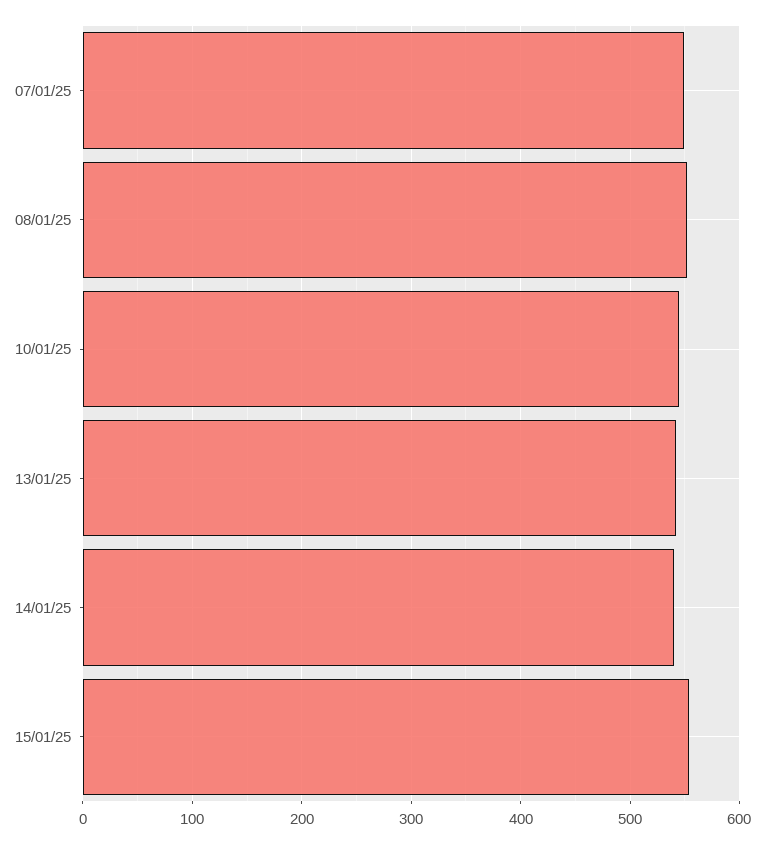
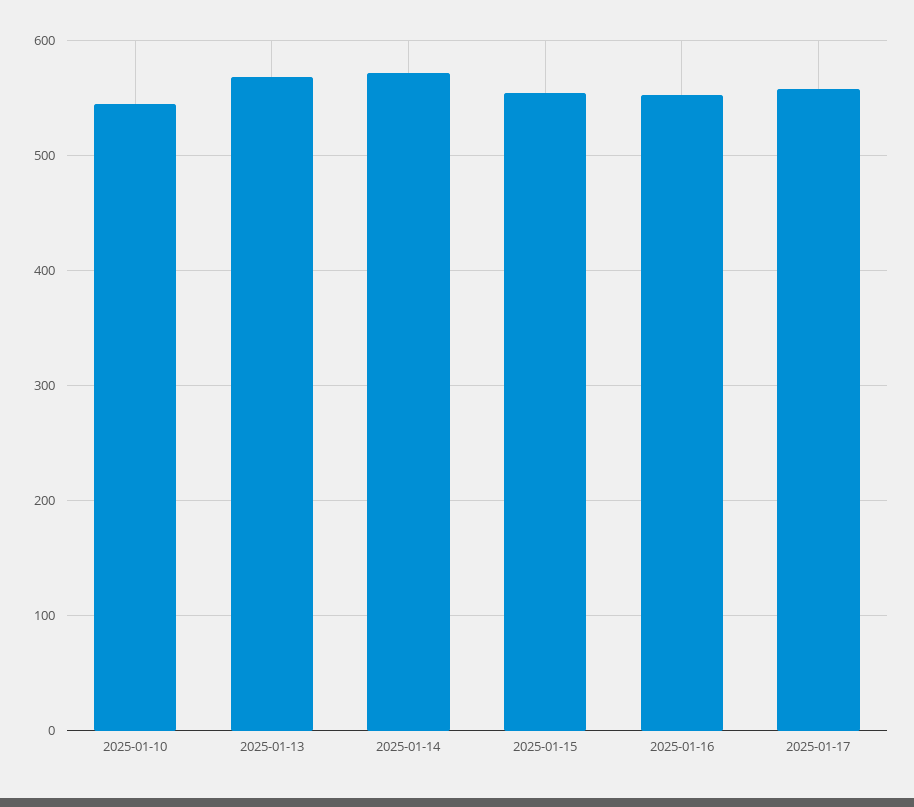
07/01/25: 550 -> none
08/01/25: 550 -> none
13/01/25: 540 -> 570
14/01/25: 540 -> 570
2025-01-16: none -> 550
2025-01-17: none -> 560

